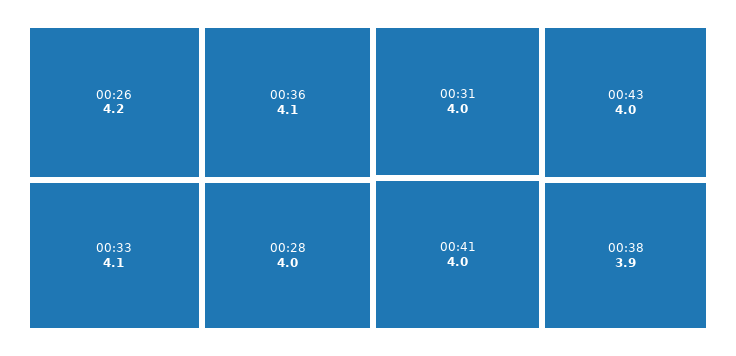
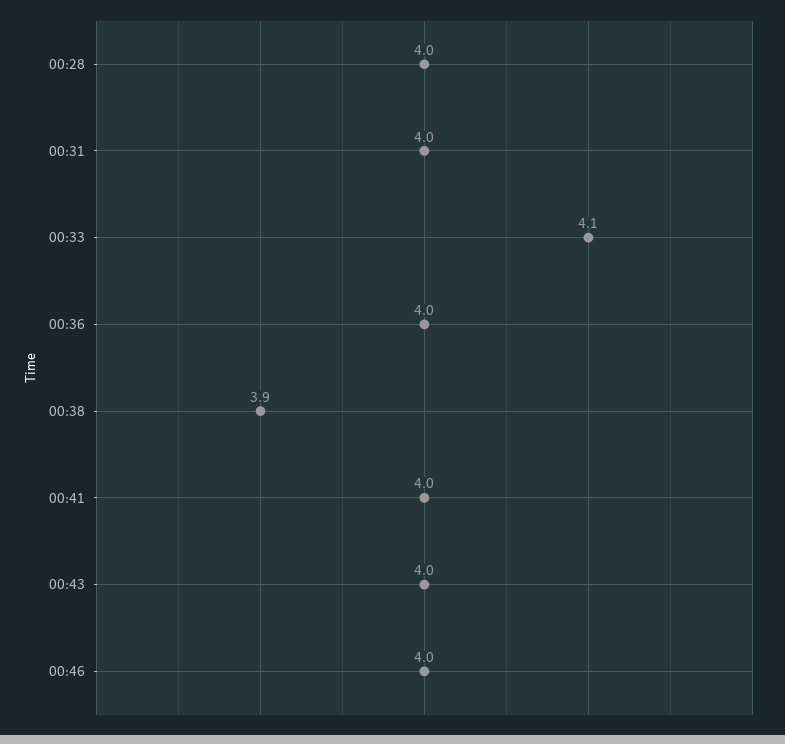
00:26: 4.2 -> none
00:36: 4.1 -> 4
00:46: none -> 4

